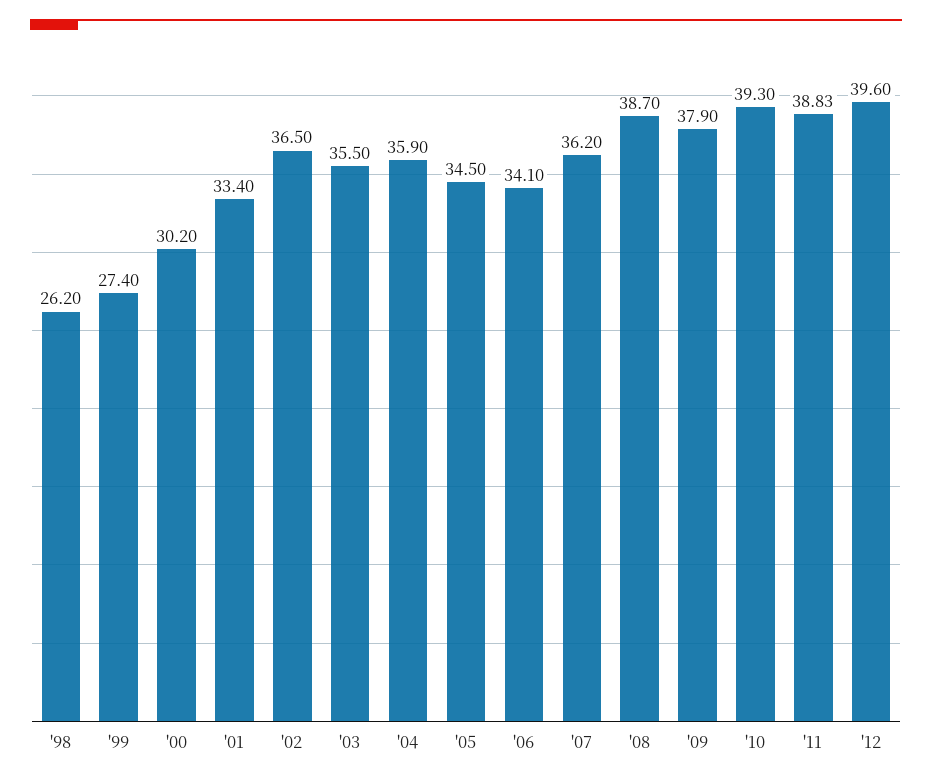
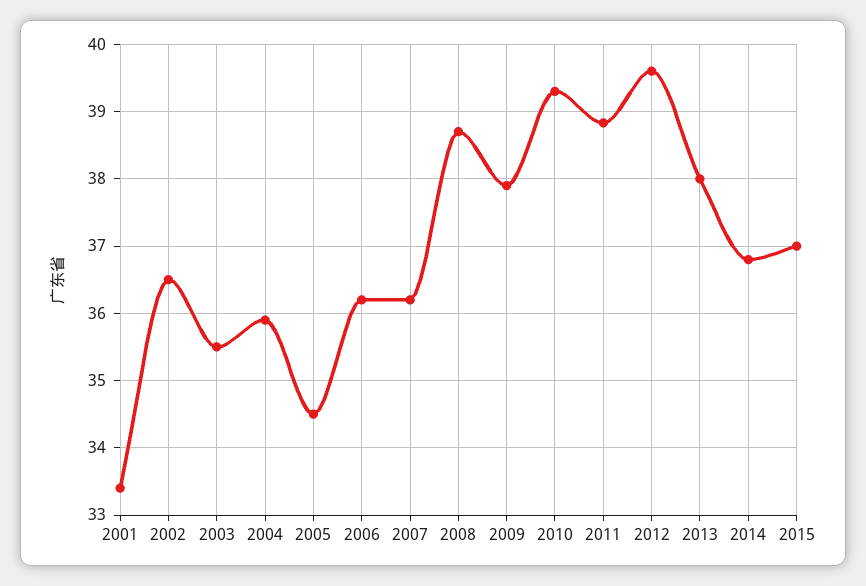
'98: 26.2 -> none
'99: 27.4 -> none
'00: 30.2 -> none
'06: 34.1 -> 36.2
2013: none -> 38
2014: none -> 36.8
2015: none -> 37

